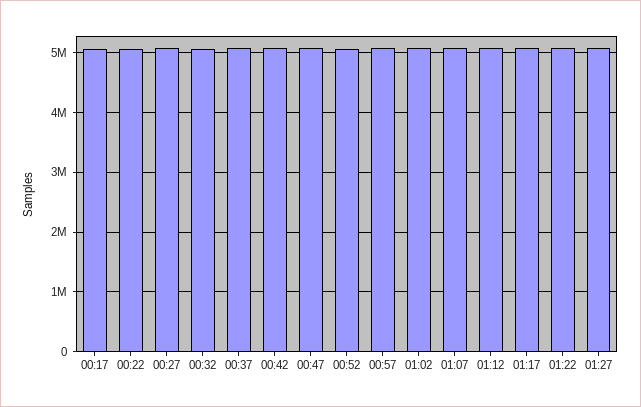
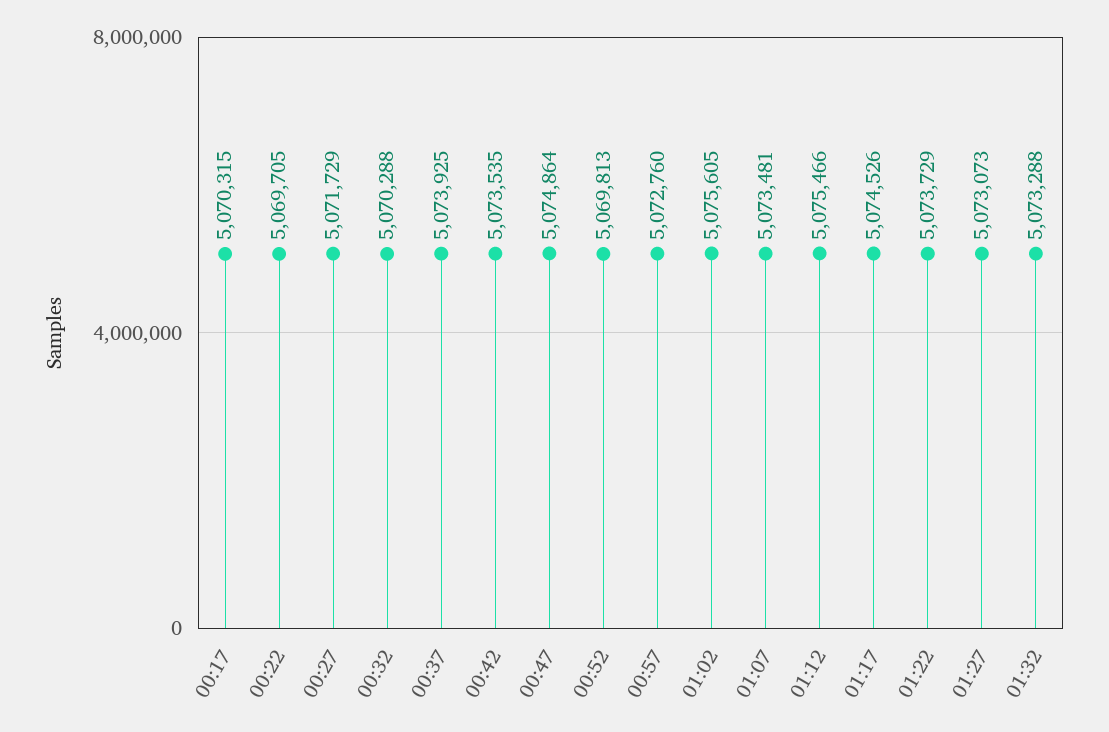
01:32: none -> 5073288

